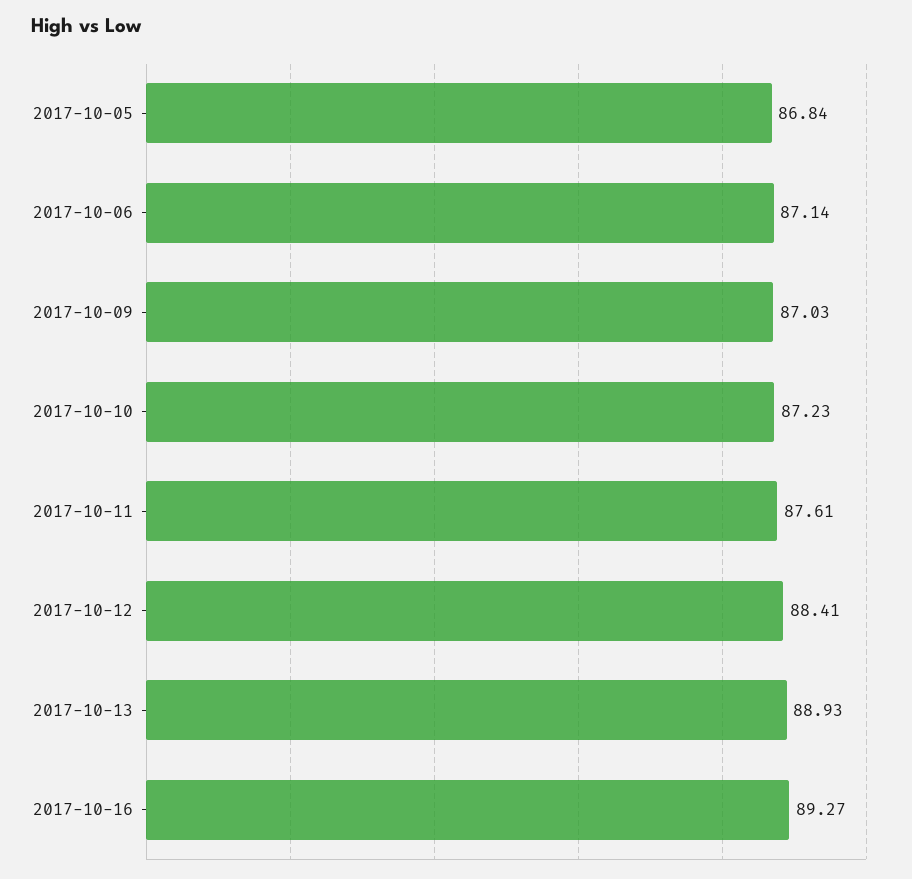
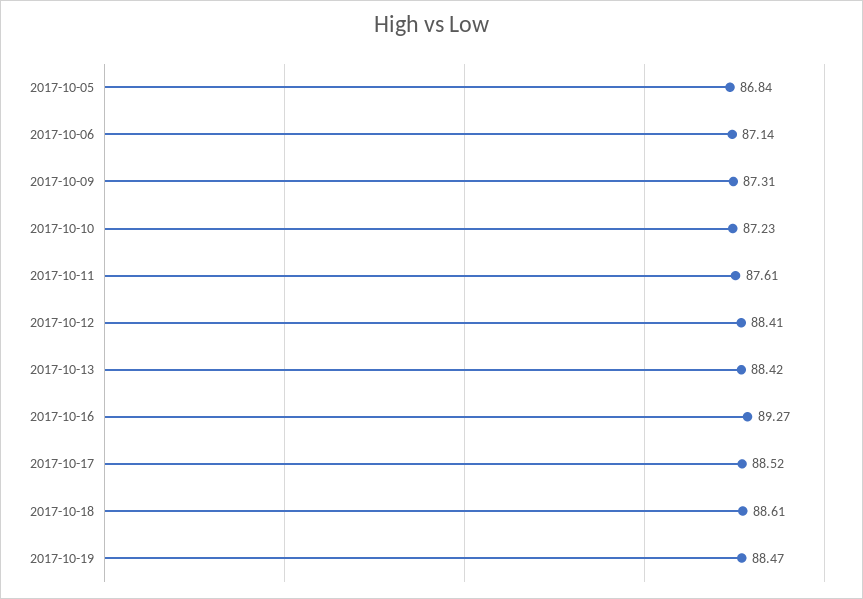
2017-10-09: 87.03 -> 87.31
2017-10-13: 88.93 -> 88.42
2017-10-17: none -> 88.52
2017-10-18: none -> 88.61
2017-10-19: none -> 88.47

